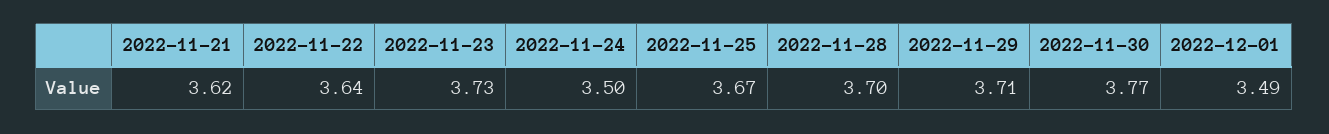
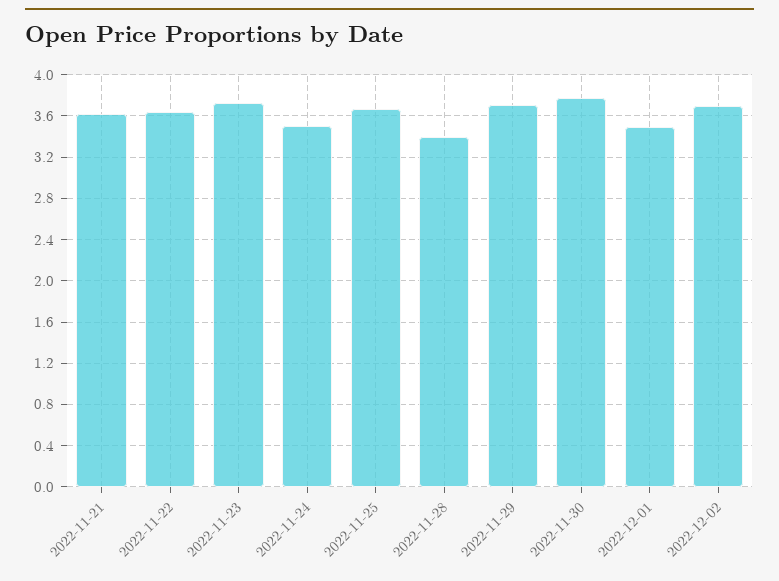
2022-11-28: 3.7 -> 3.4
2022-12-02: none -> 3.7

